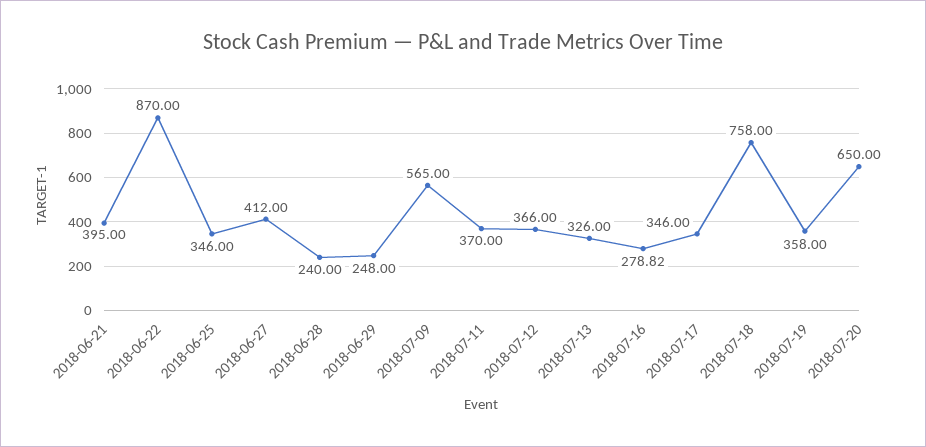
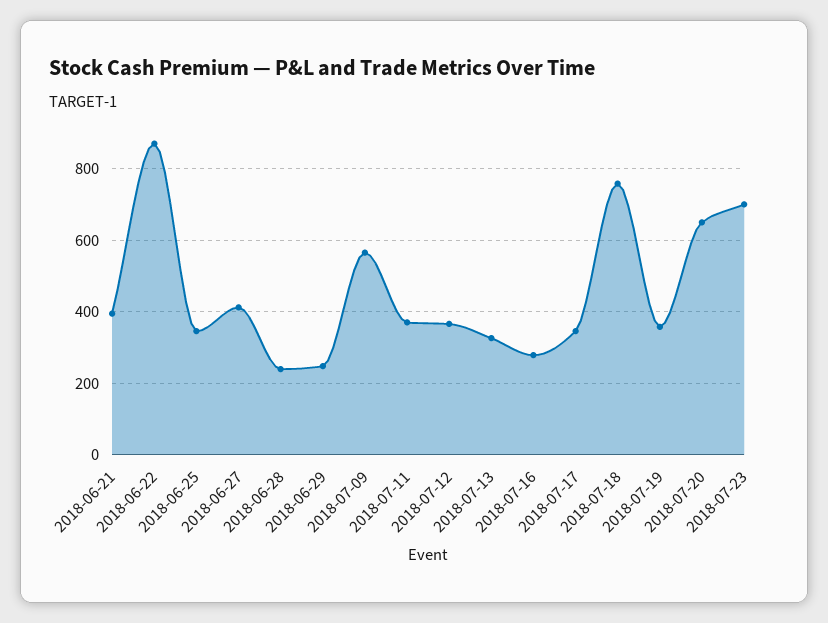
2018-07-23: none -> 700

